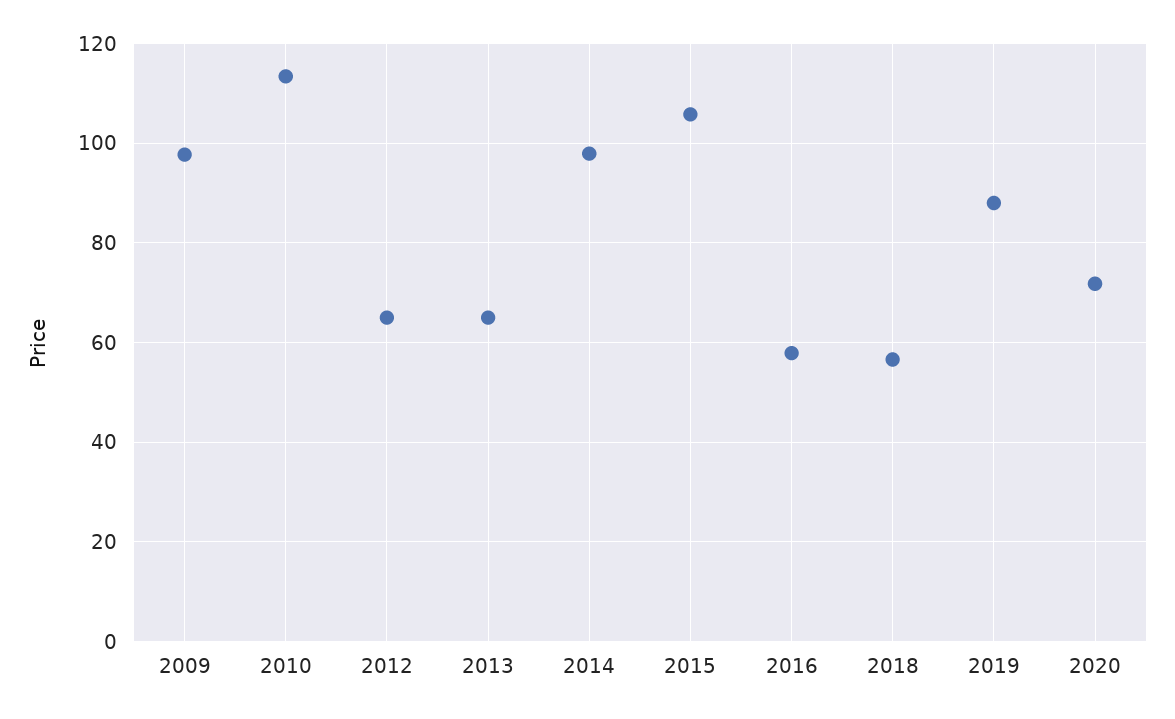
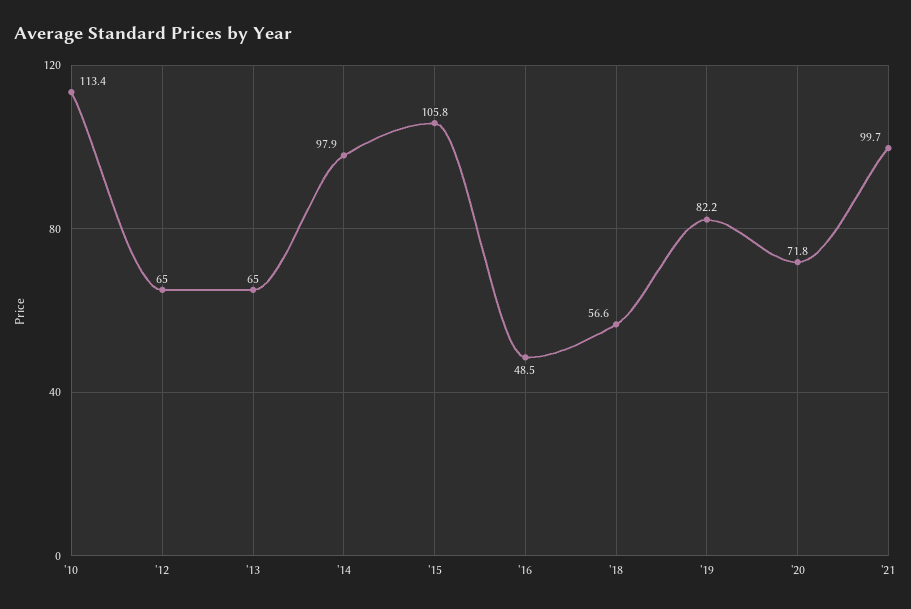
2009: 98 -> none
2016: 58 -> 48.5
2019: 88 -> 82.2
'21: none -> 99.7

